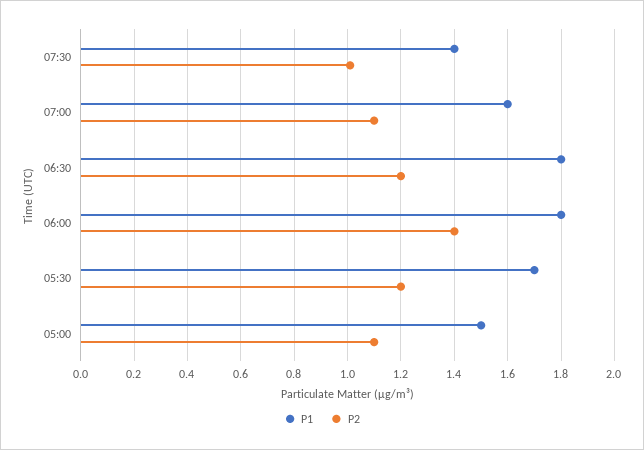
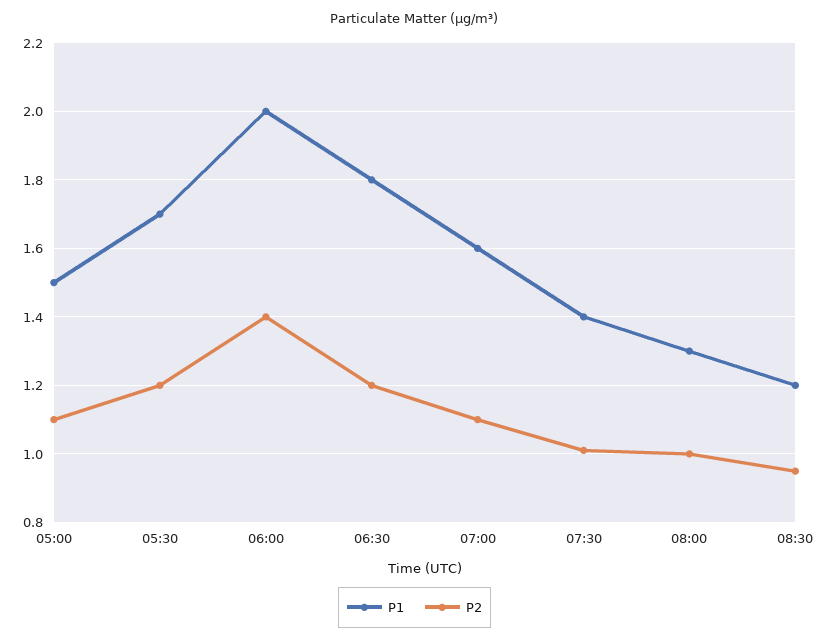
P1, 06:00: 1.8 -> 2
P1, 08:00: none -> 1.3
P2, 08:00: none -> 1
P1, 08:30: none -> 1.2
P2, 08:30: none -> 0.95

